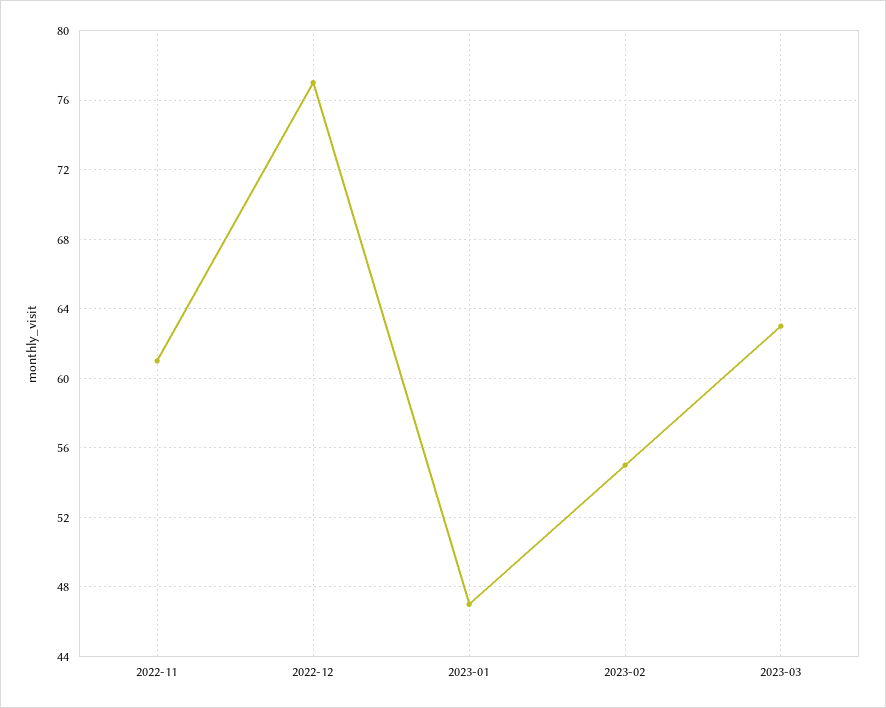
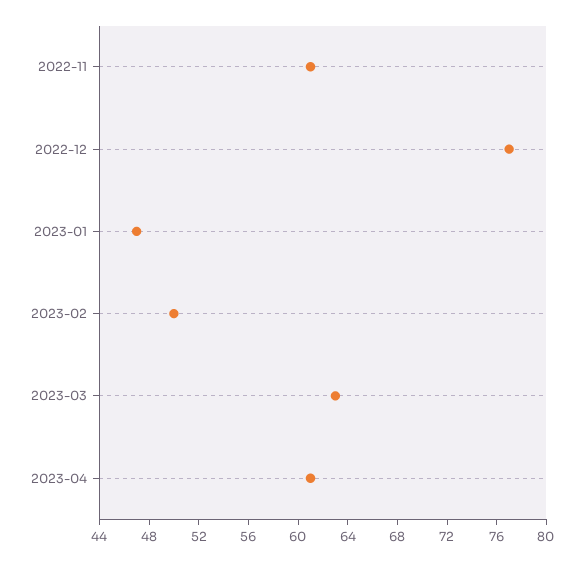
2023-02: 55 -> 50
2023-04: none -> 61

